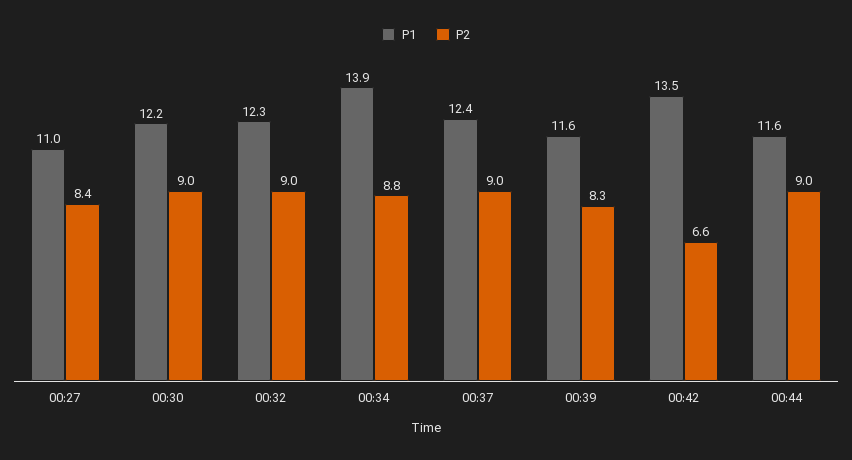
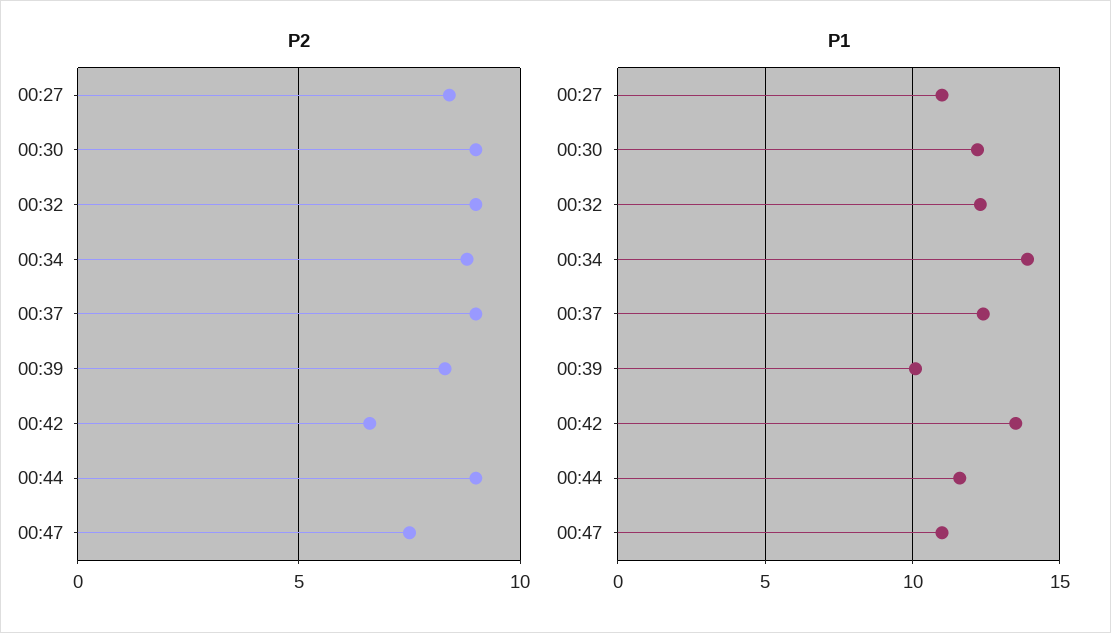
P1, 00:39: 11.6 -> 10
P2, 00:47: none -> 7.5
P1, 00:47: none -> 11

